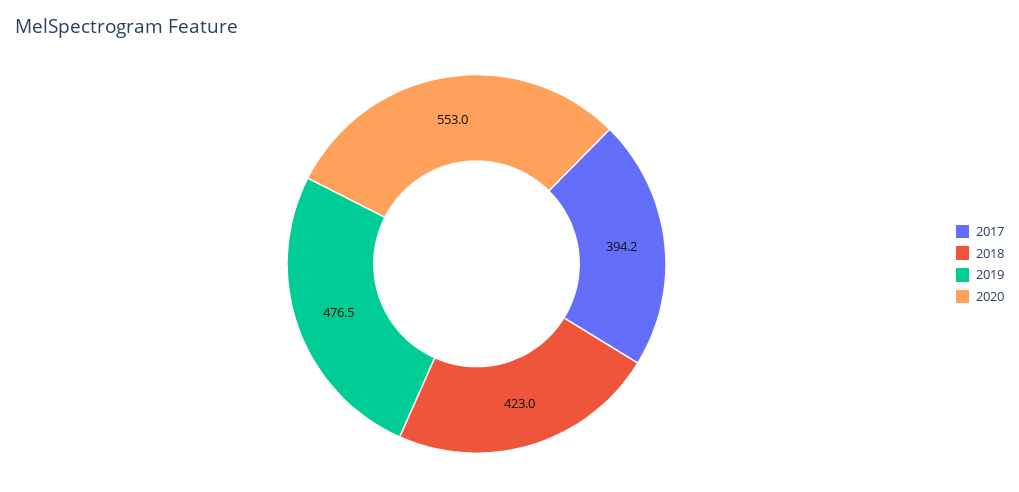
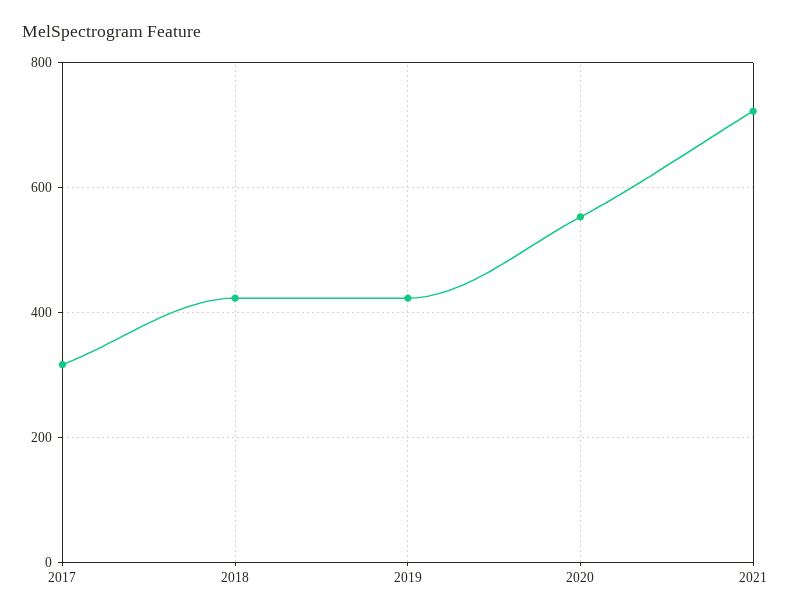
2017: 394.2 -> 320
2019: 476.5 -> 420
2021: none -> 720

